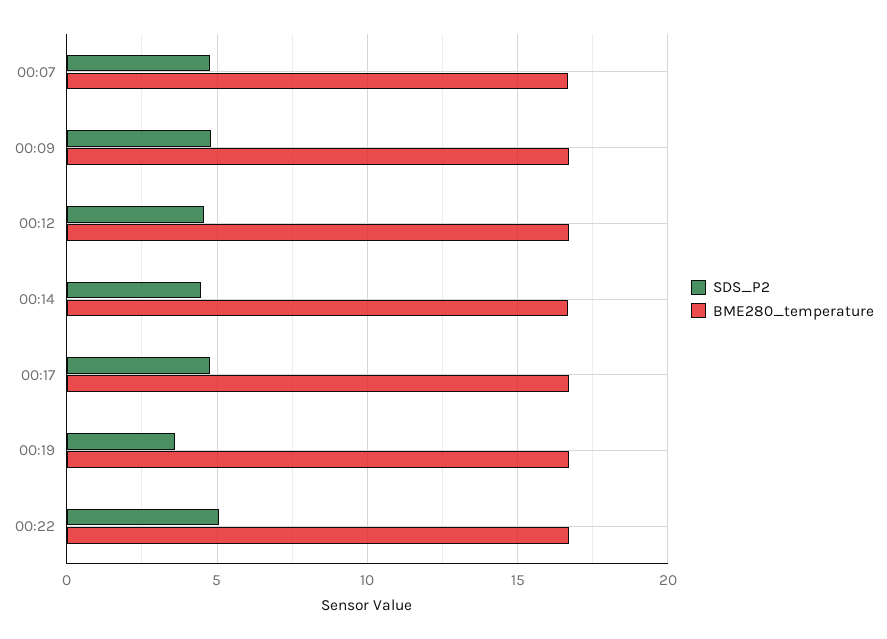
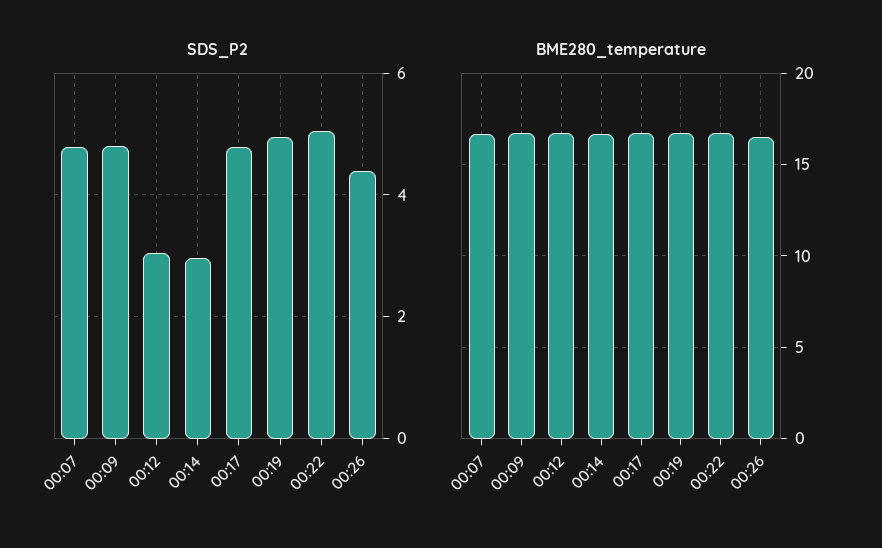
SDS_P2, 00:12: 4.5 -> 3
SDS_P2, 00:14: 4.5 -> 3
SDS_P2, 00:19: 3.5 -> 5
SDS_P2, 00:26: none -> 4.4
BME280_temperature, 00:26: none -> 16.5

